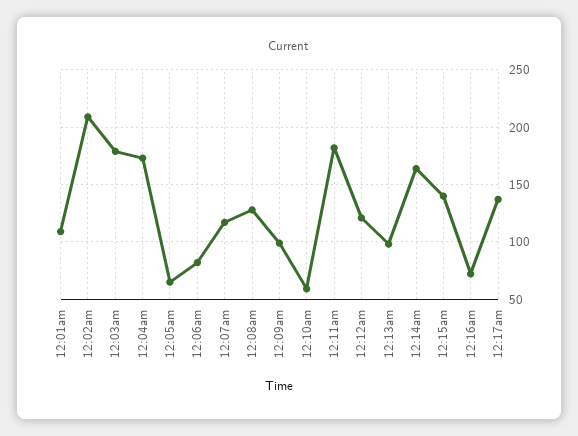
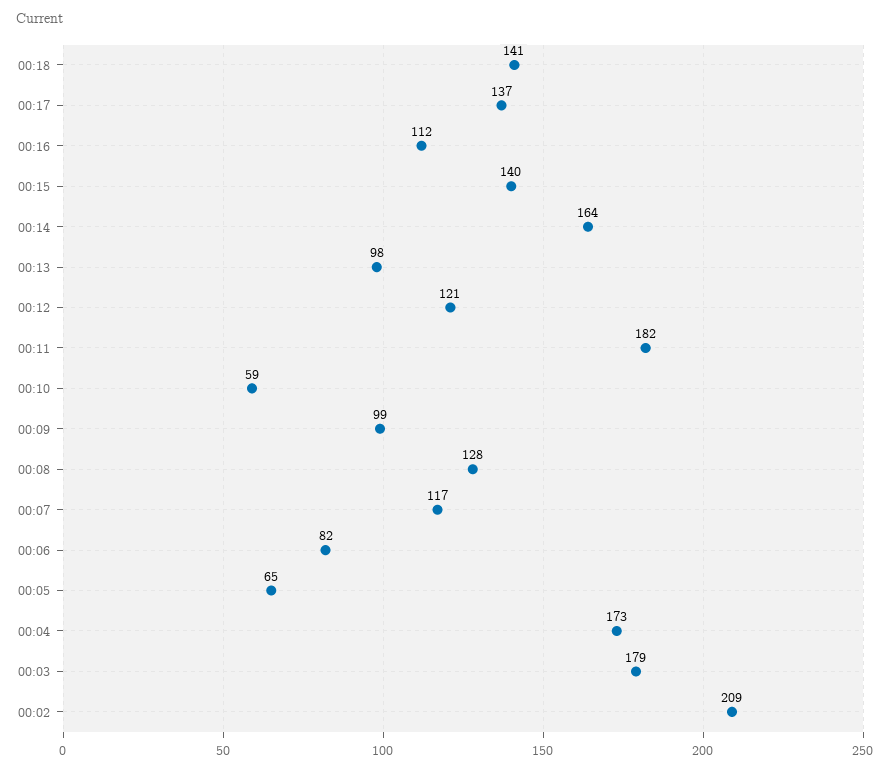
12:01am: 110 -> none
12:16am: 70 -> 112
00:18: none -> 141

